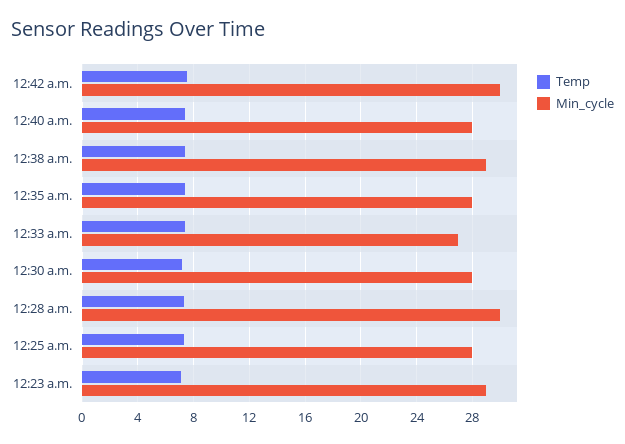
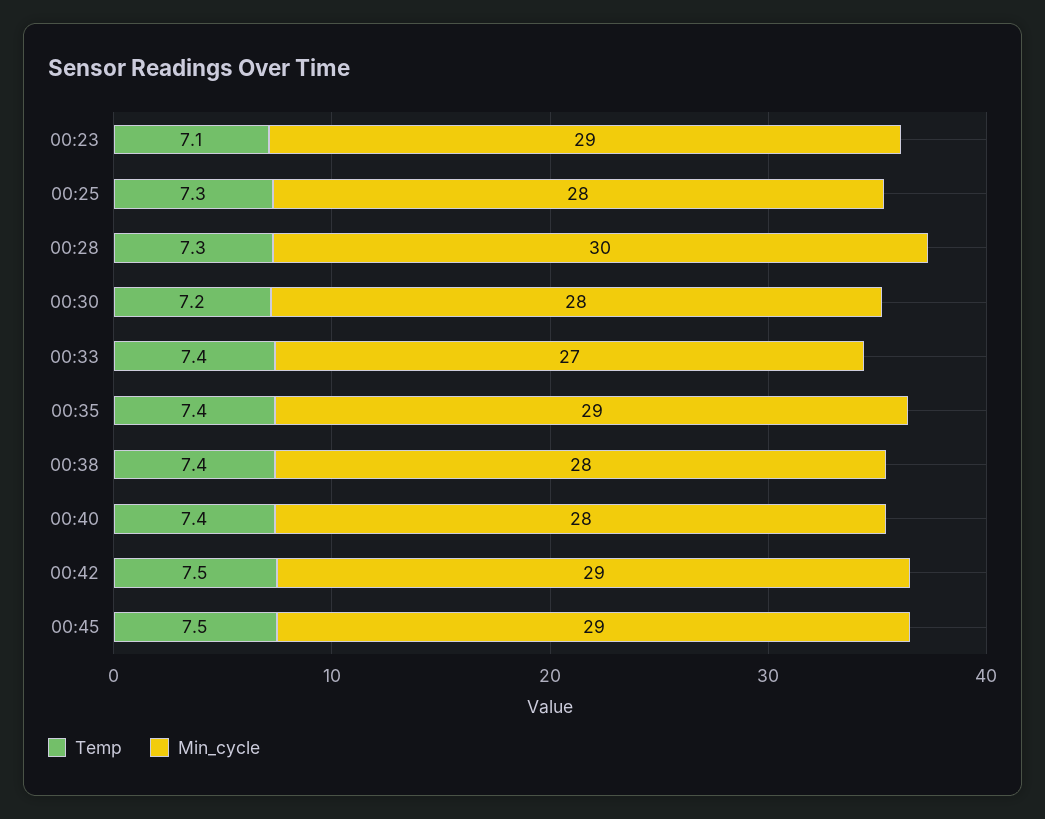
Min_cycle, 12:42 a.m.: 30 -> 29
Min_cycle, 12:38 a.m.: 29 -> 28
Min_cycle, 12:35 a.m.: 28 -> 29
Temp, 00:45: none -> 7.5
Min_cycle, 00:45: none -> 29

